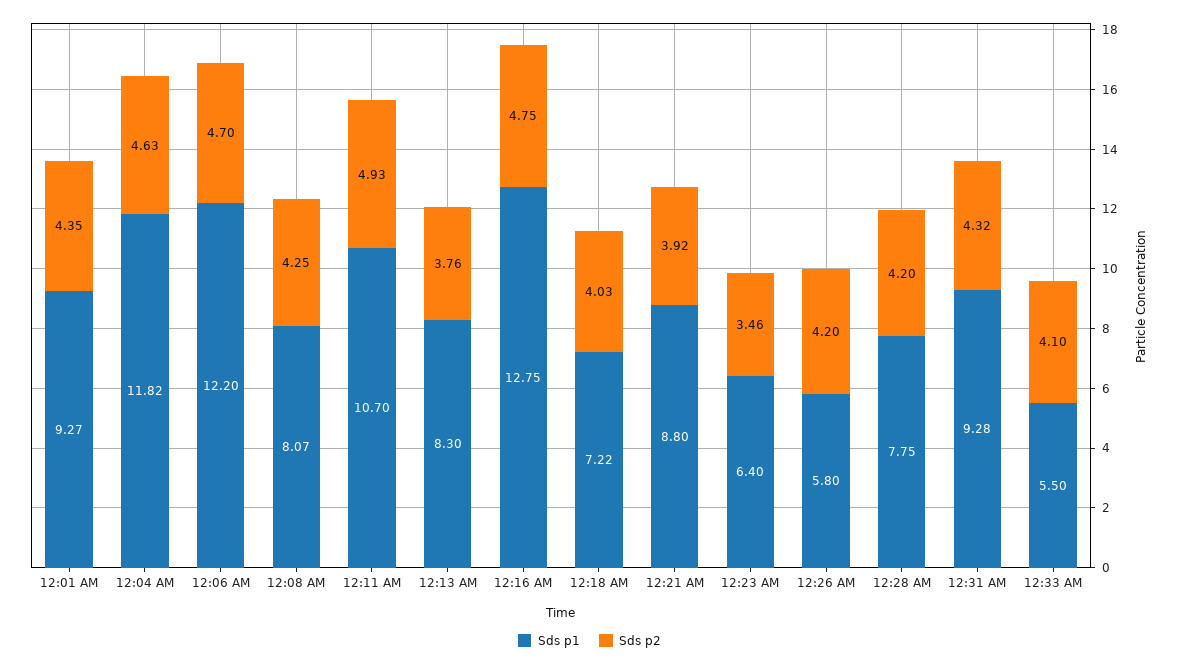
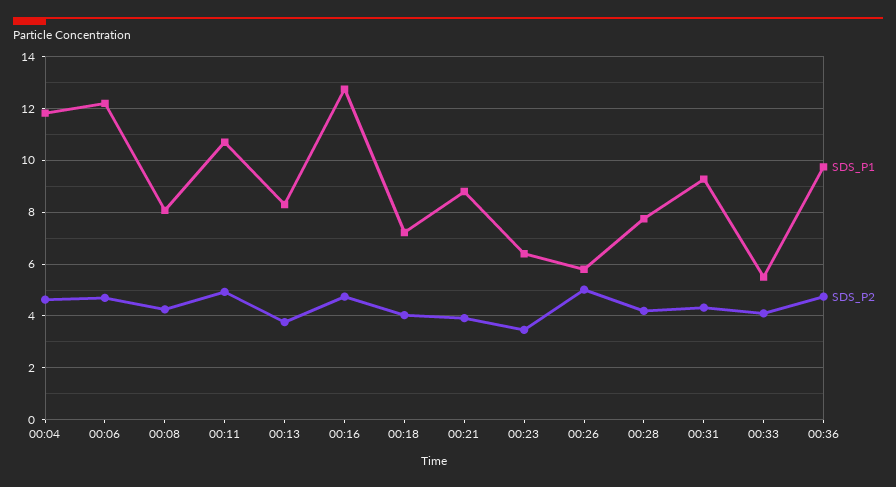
Sds p1, 12:01 AM: 9.27 -> none
Sds p2, 12:01 AM: 4.35 -> none
Sds p2, 12:26 AM: 4.2 -> 5
Sds p1, 00:36: none -> 9.75
Sds p2, 00:36: none -> 4.75

